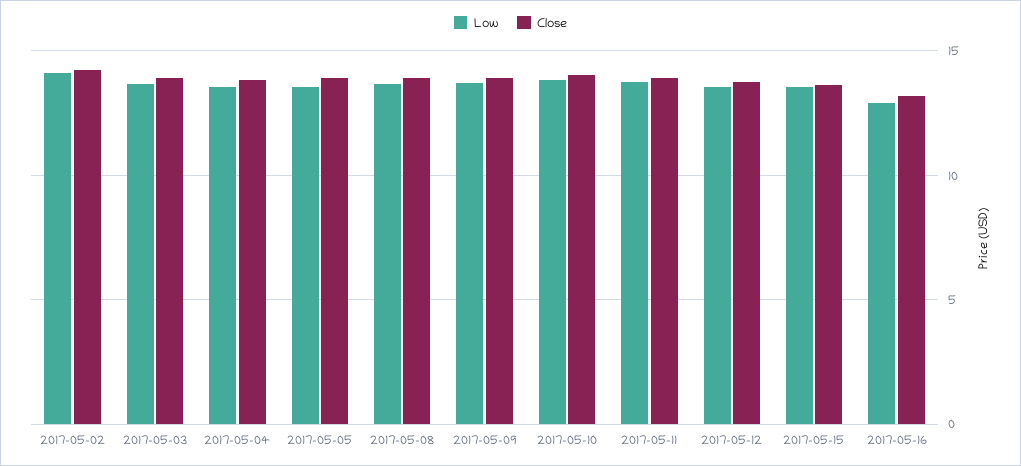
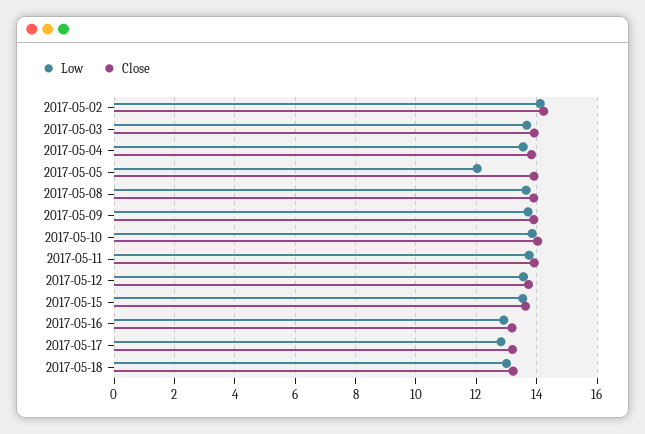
Low, 2017-05-05: 13.5 -> 12
Low, 2017-05-17: none -> 12.8
Close, 2017-05-17: none -> 13.2
Low, 2017-05-18: none -> 13
Close, 2017-05-18: none -> 13.2

